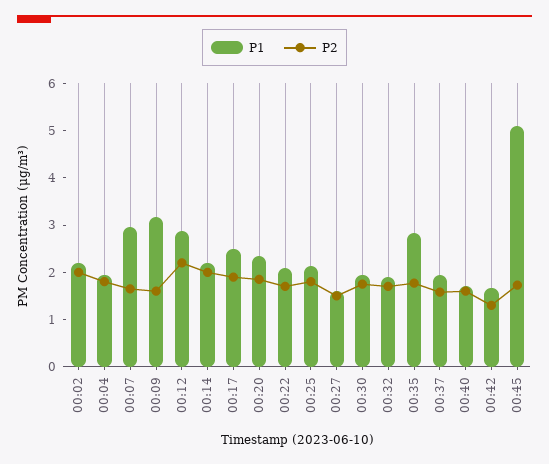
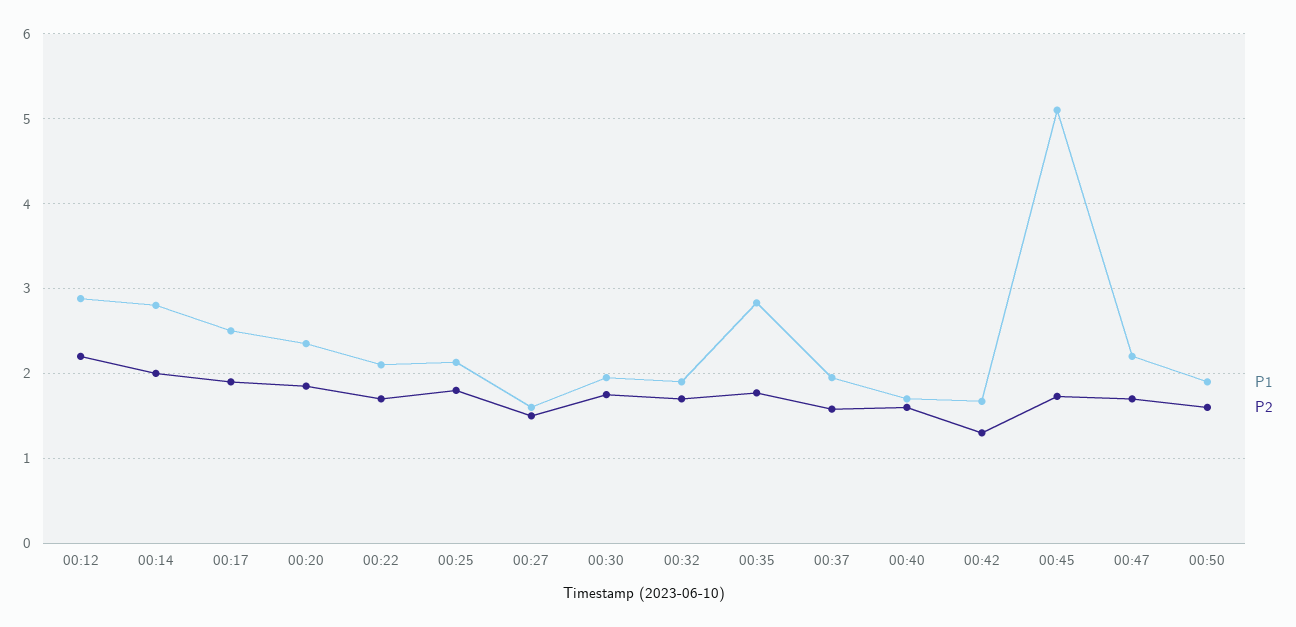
P1, 00:02: 2.2 -> none
P2, 00:02: 2 -> none
P1, 00:04: 2 -> none
P2, 00:04: 1.8 -> none
P1, 00:07: 3 -> none
P2, 00:07: 1.6 -> none
P1, 00:09: 3.2 -> none
P2, 00:09: 1.6 -> none
P1, 00:14: 2.2 -> 2.8
P1, 00:47: none -> 2.2
P2, 00:47: none -> 1.7
P1, 00:50: none -> 1.9
P2, 00:50: none -> 1.6

